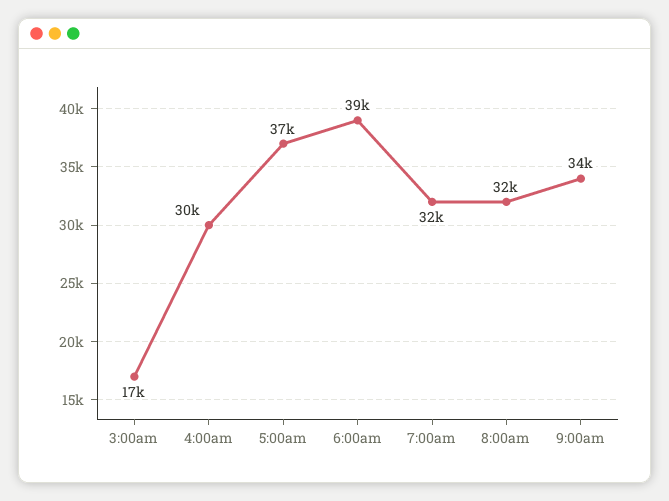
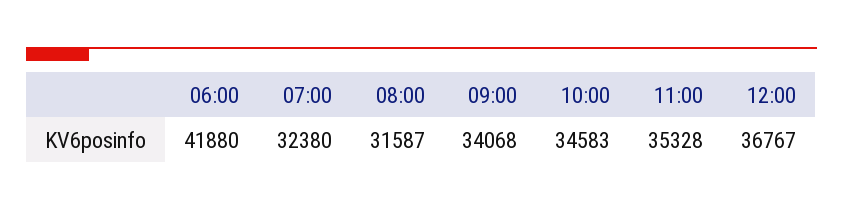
3:00am: 17000 -> none
4:00am: 30000 -> none
5:00am: 37000 -> none
6:00am: 39000 -> 41880
10:00: none -> 34583
11:00: none -> 35328
12:00: none -> 36767

